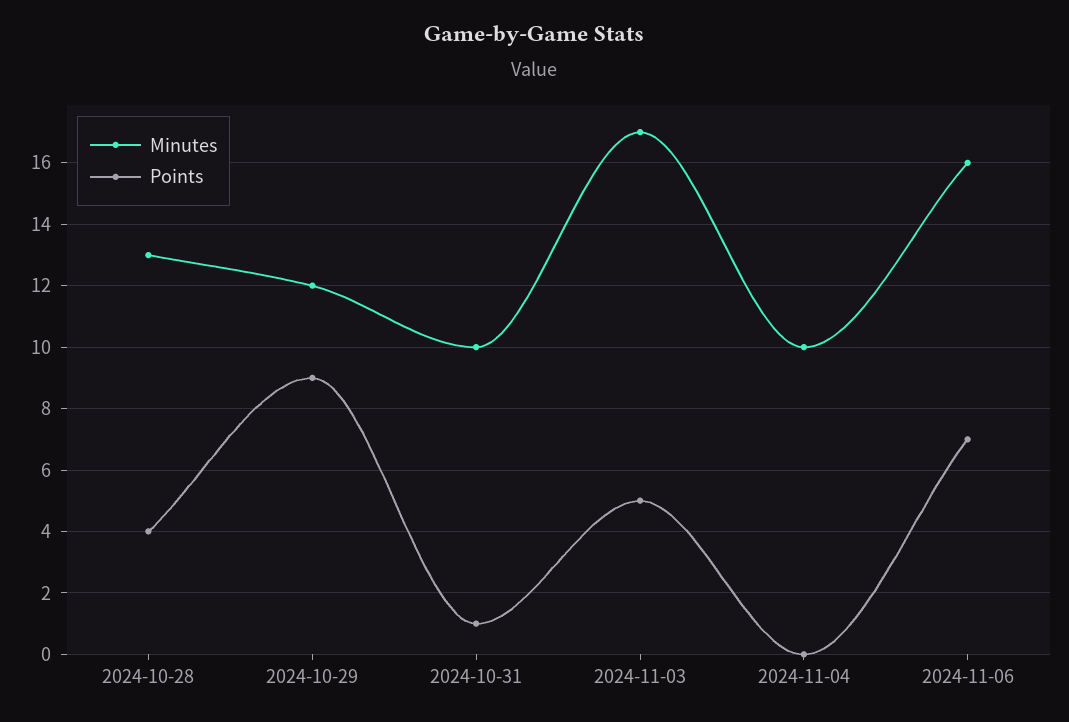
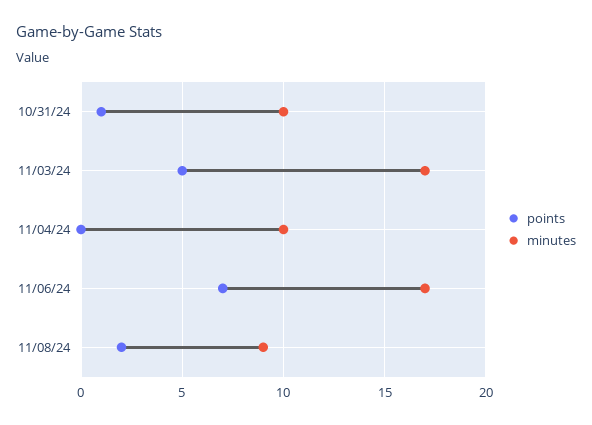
Minutes, 2024-10-28: 13 -> none
Points, 2024-10-28: 4 -> none
Minutes, 2024-10-29: 12 -> none
Points, 2024-10-29: 9 -> none
Minutes, 2024-11-06: 16 -> 17
Points, 11/08/24: none -> 2
Minutes, 11/08/24: none -> 9

